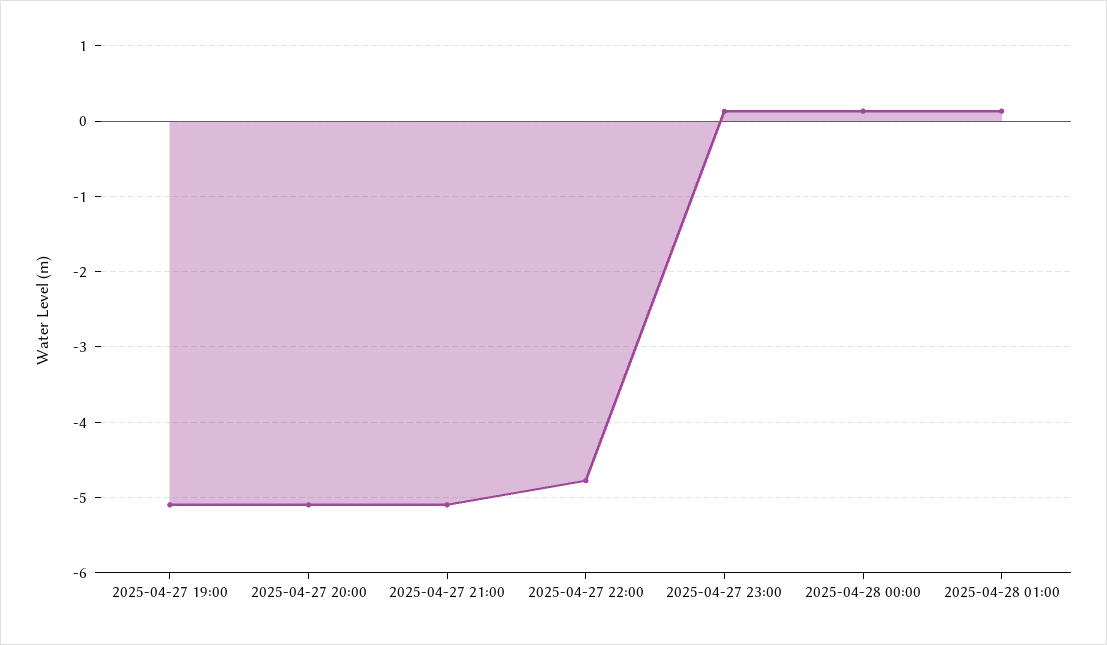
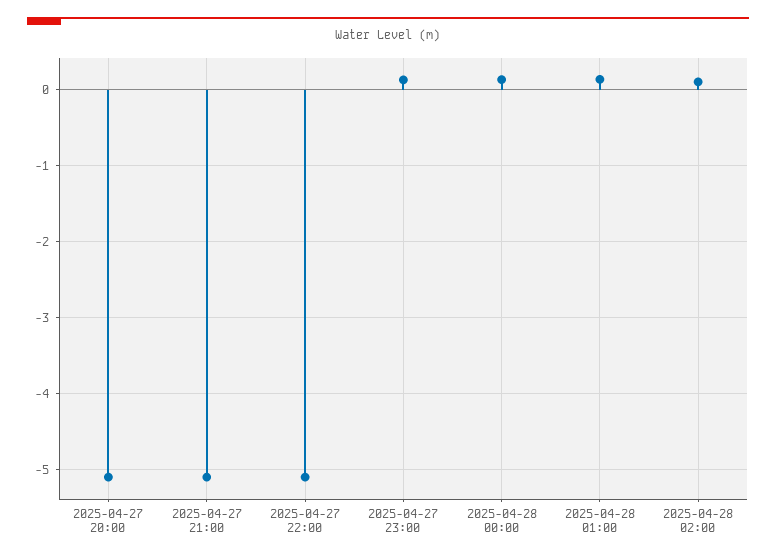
2025-04-27 19:00: -5.1 -> none
2025-04-27 22:00: -4.8 -> -5.1
2025-04-28 02:00: none -> 0.1

